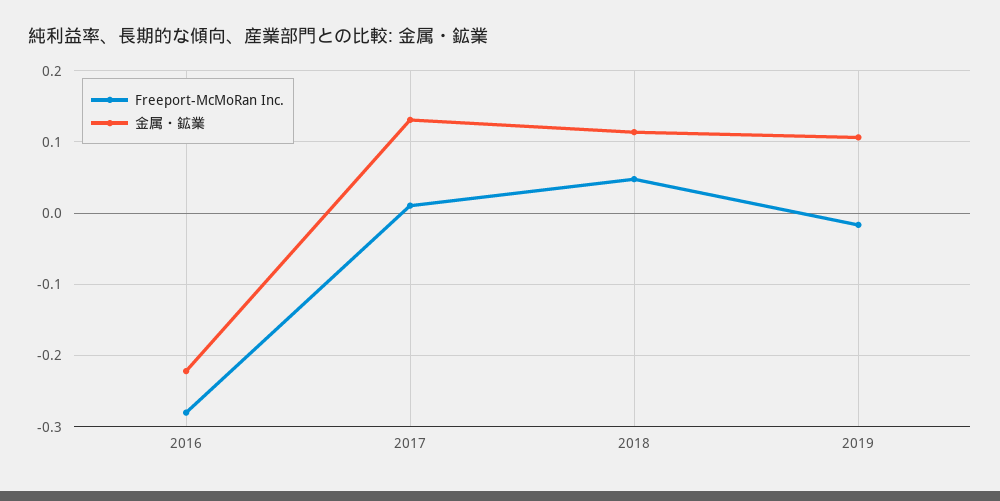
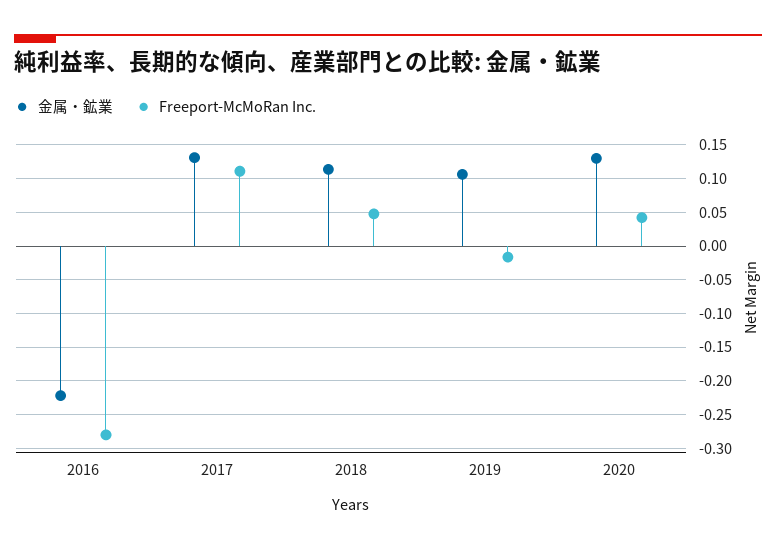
Freeport-McMoRan Inc., 2017: 0.01 -> 0.11
金属・鉱業, 2020: none -> 0.13
Freeport-McMoRan Inc., 2020: none -> 0.04

